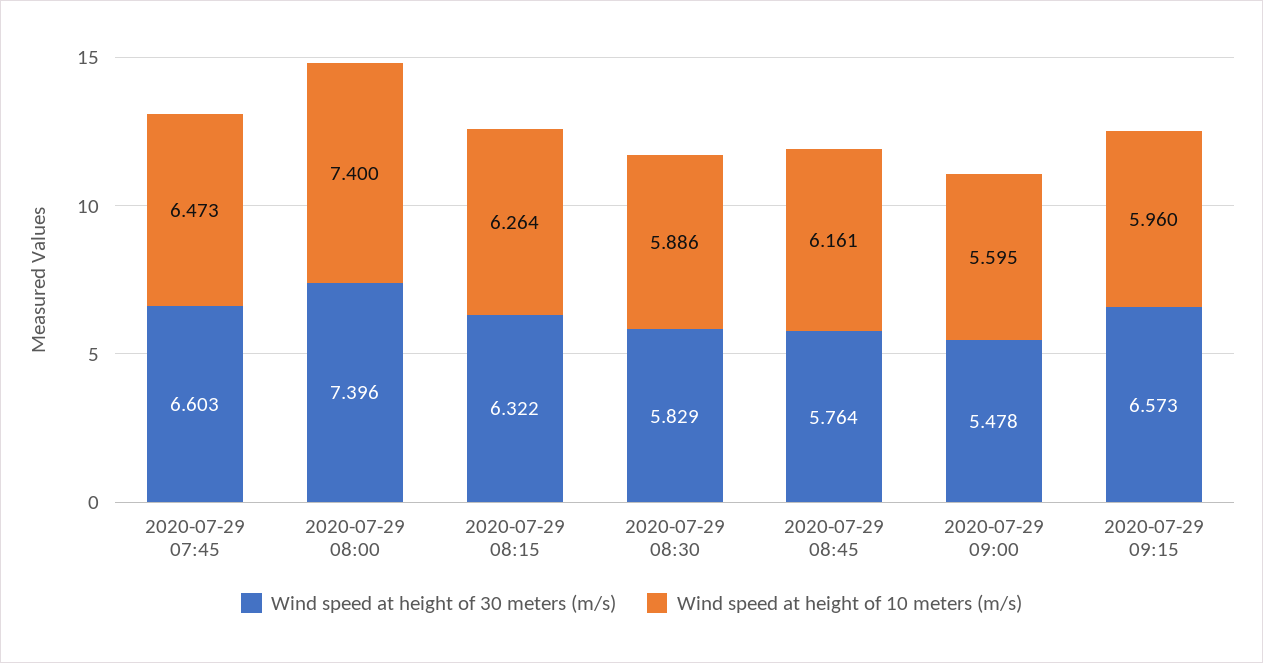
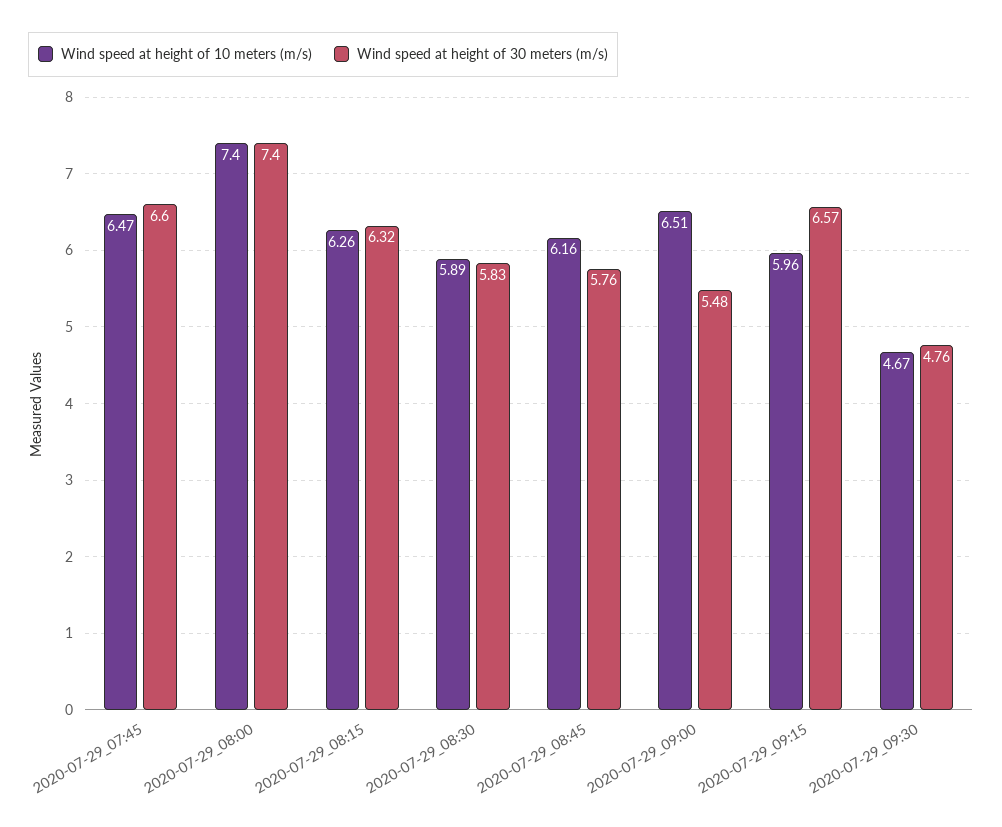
Wind speed at height of 10 meters (m/s), 2020-07-29 09:00: 5.595 -> 6.51
Wind speed at height of 10 meters (m/s), 2020-07-29_09:30: none -> 4.67
Wind speed at height of 30 meters (m/s), 2020-07-29_09:30: none -> 4.76

